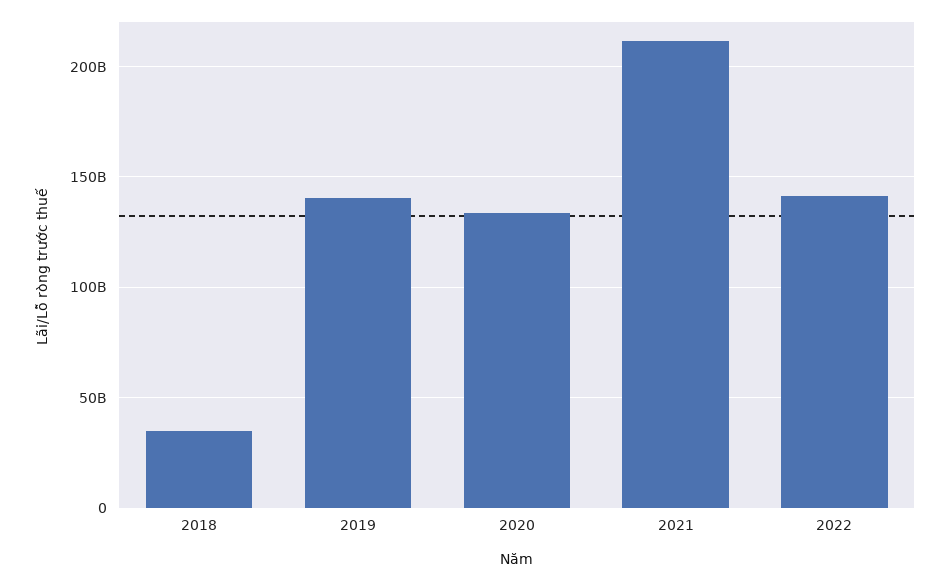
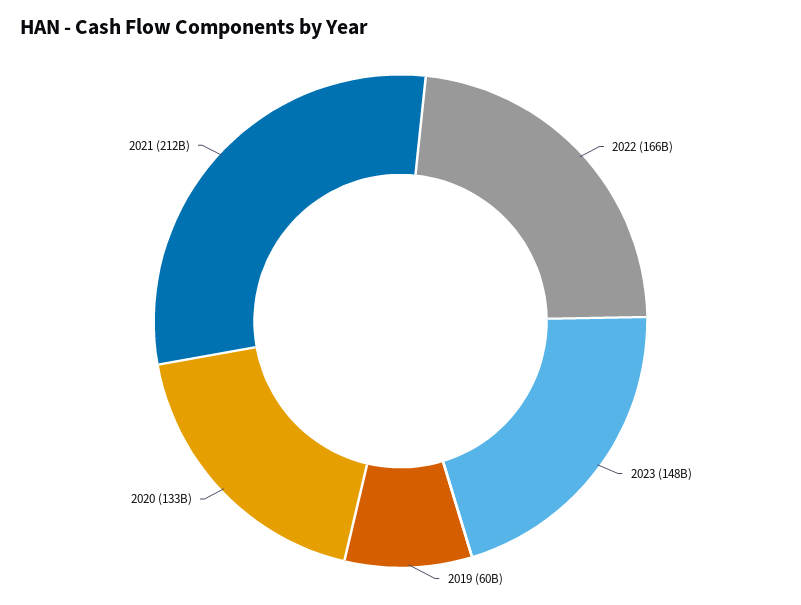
2018: 35000000000 -> none
2019: 140000000000 -> 60000000000
2022: 140000000000 -> 166000000000
2023: none -> 148000000000

